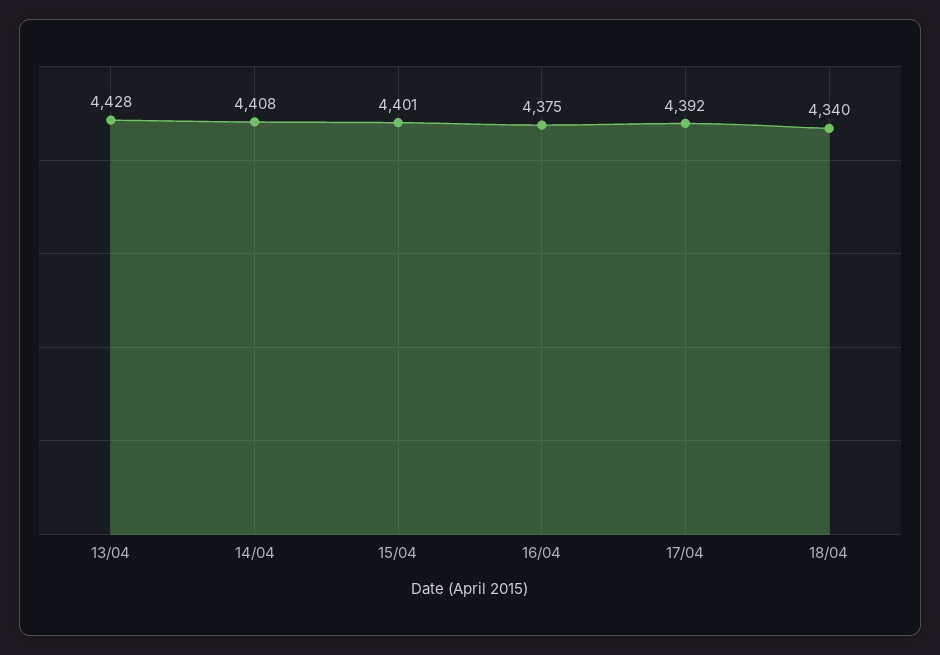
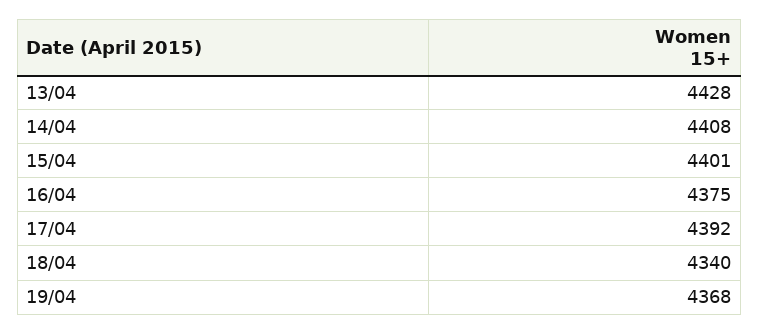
19/04: none -> 4368

